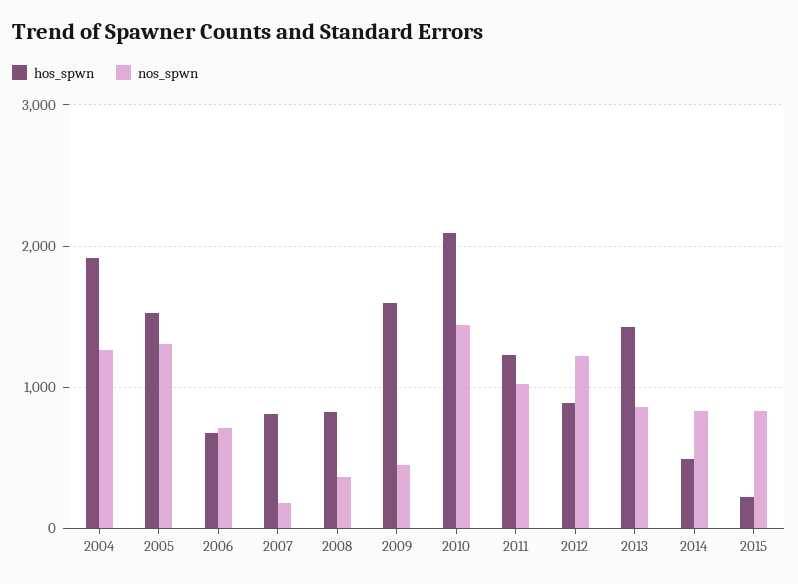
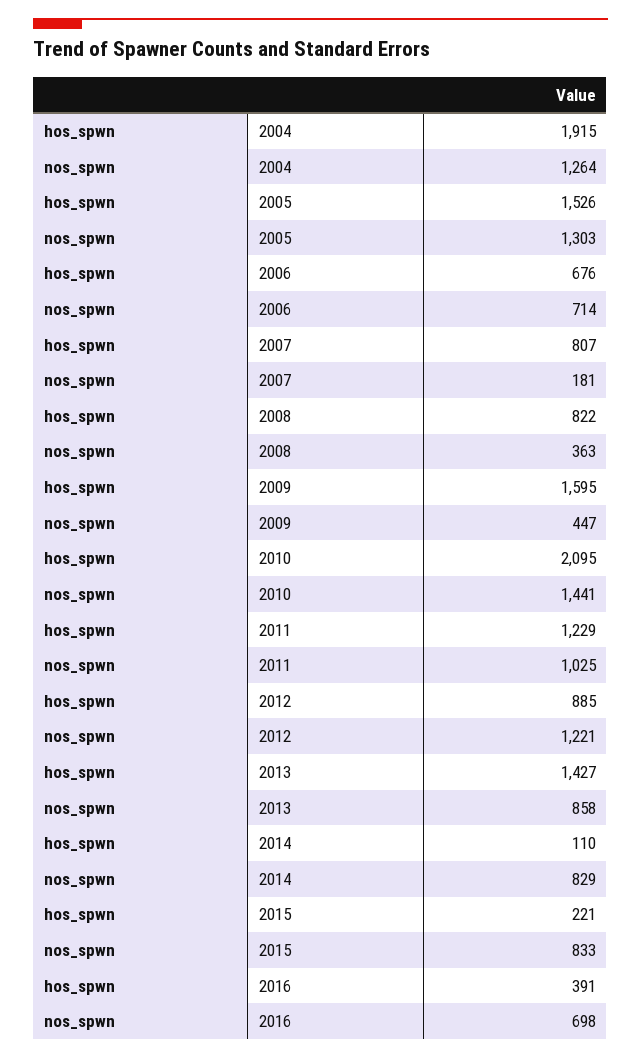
hos_spwn, 2014: 500 -> 110
hos_spwn, 2016: none -> 391
nos_spwn, 2016: none -> 698

